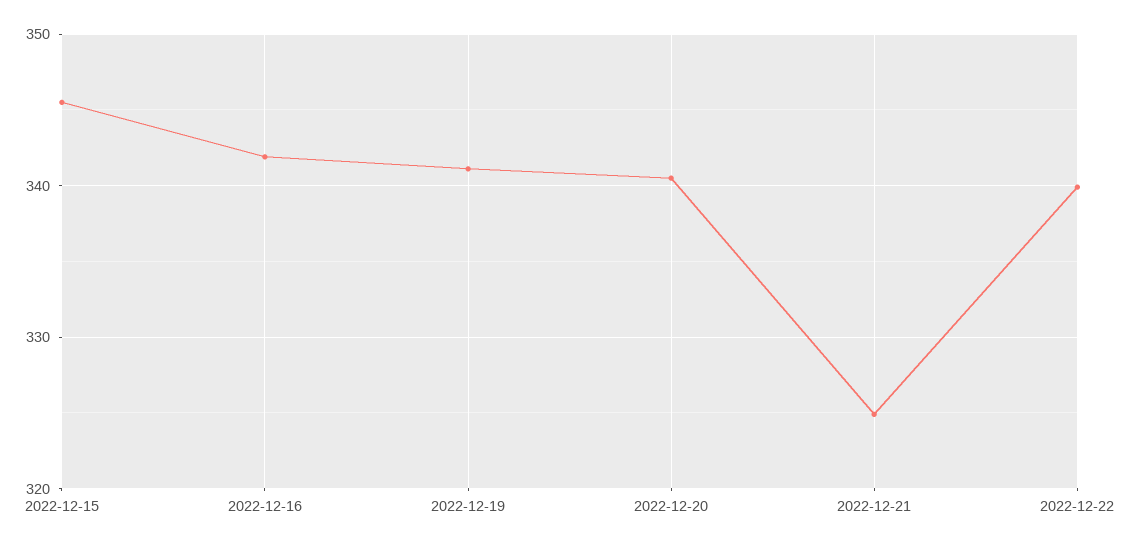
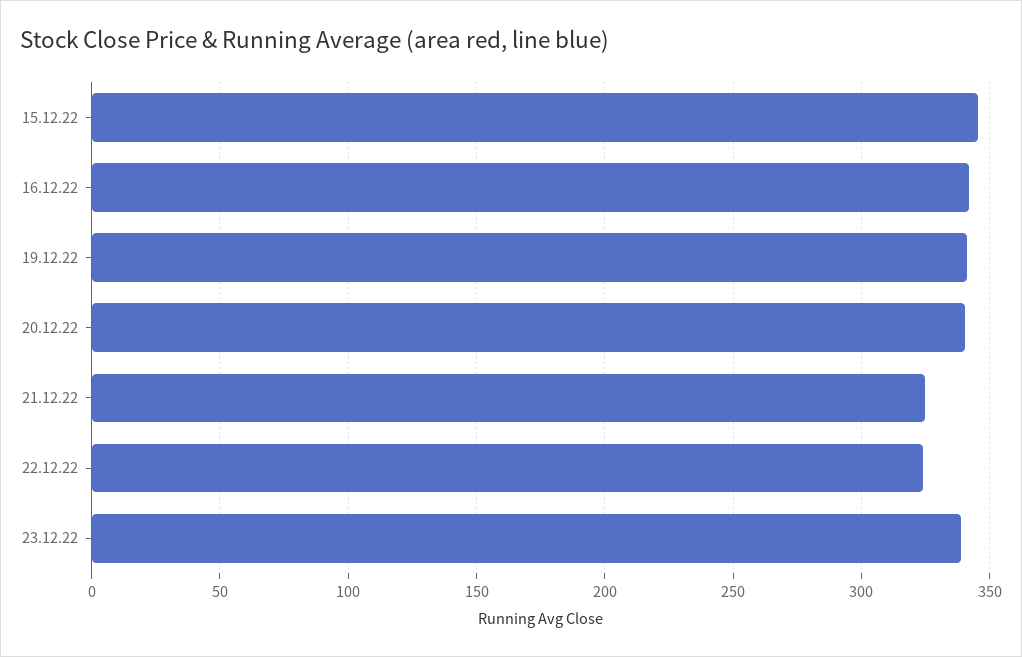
2022-12-22: 340 -> 325
23.12.22: none -> 340

